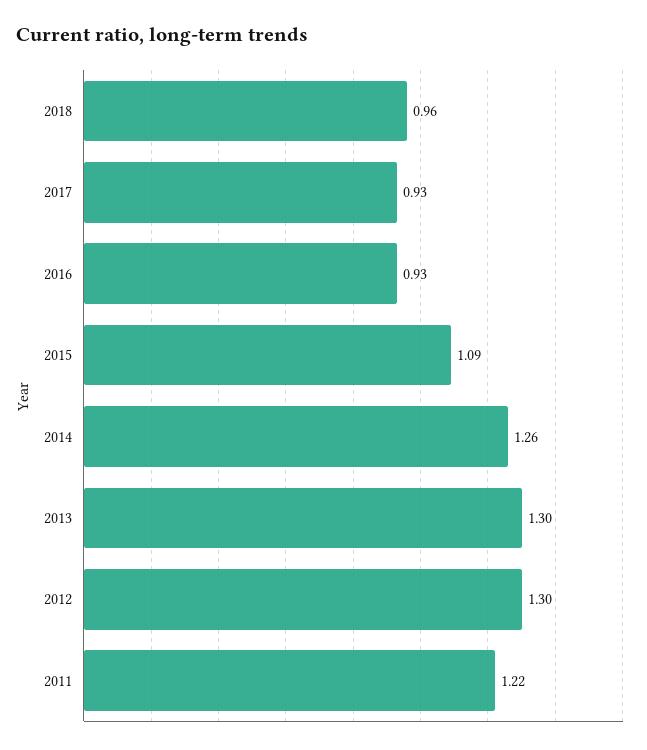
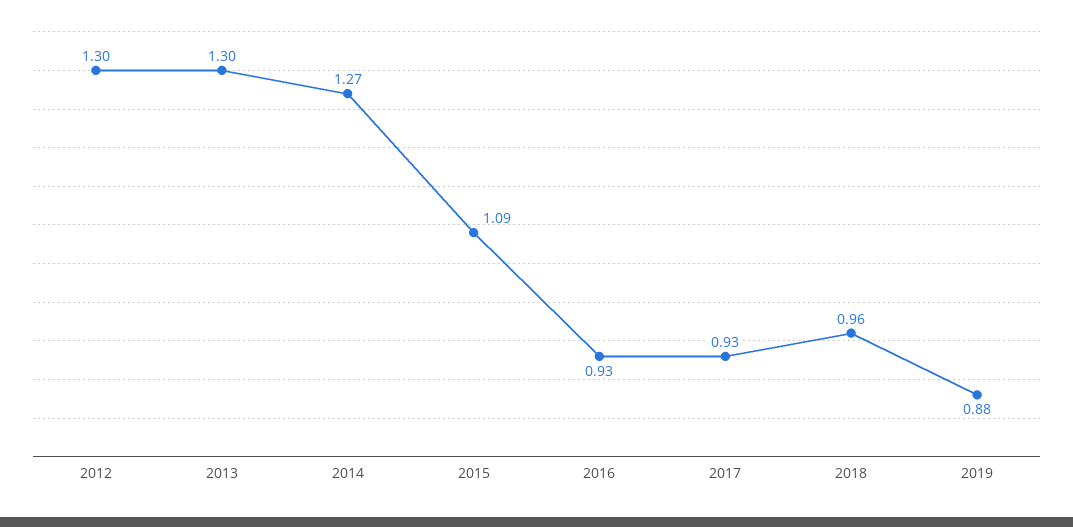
2014: 1.26 -> 1.27
2011: 1.22 -> none
2019: none -> 0.88

